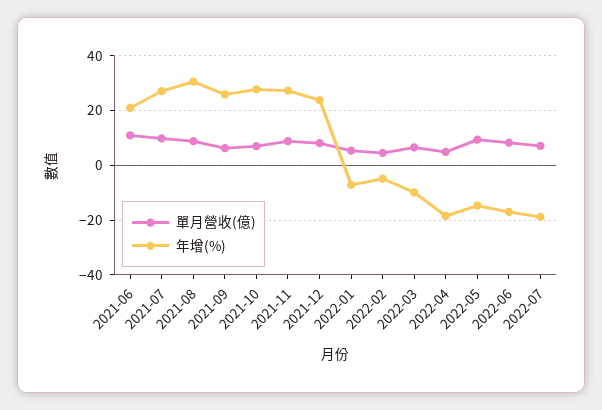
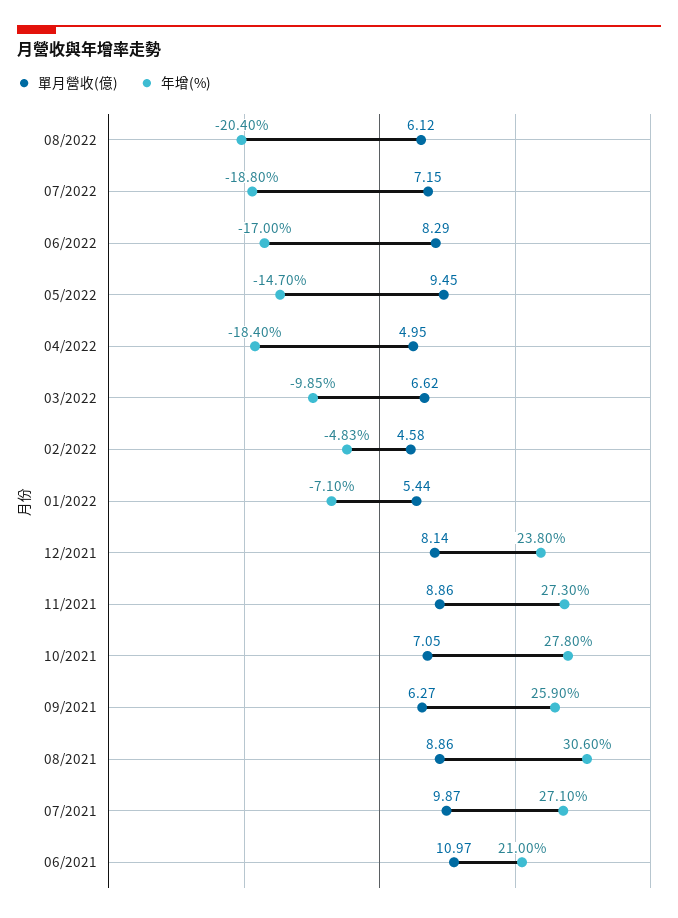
單月營收(億), 08/2022: none -> 6.12
年增(%), 08/2022: none -> -20.4

